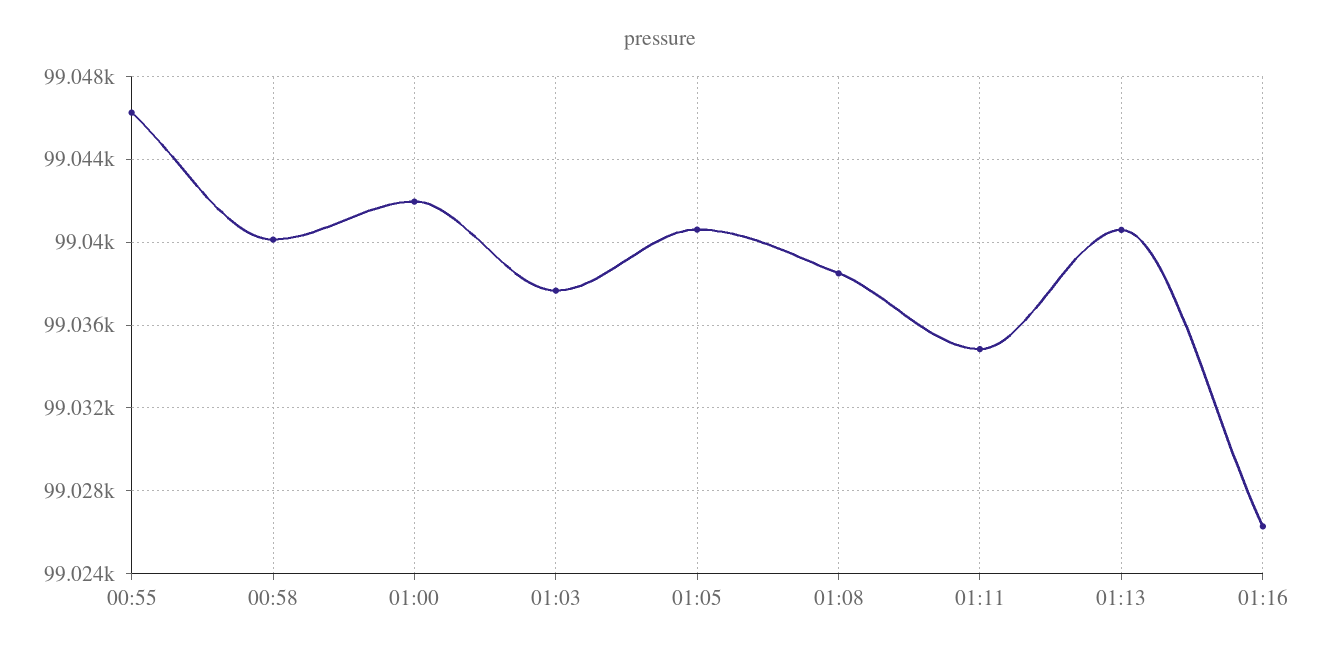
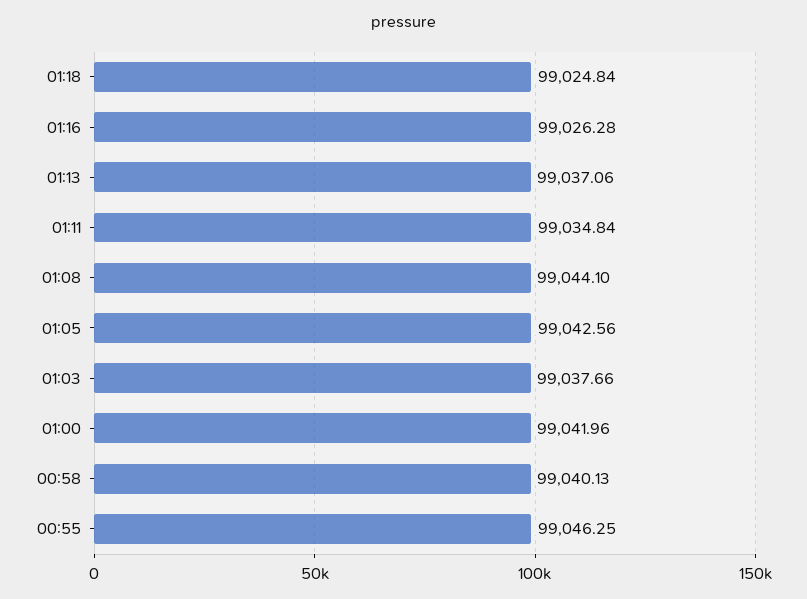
01:05: 99040.5 -> 99042.56
01:08: 99038.5 -> 99044.1
01:13: 99040.5 -> 99037.06
01:18: none -> 99024.84

